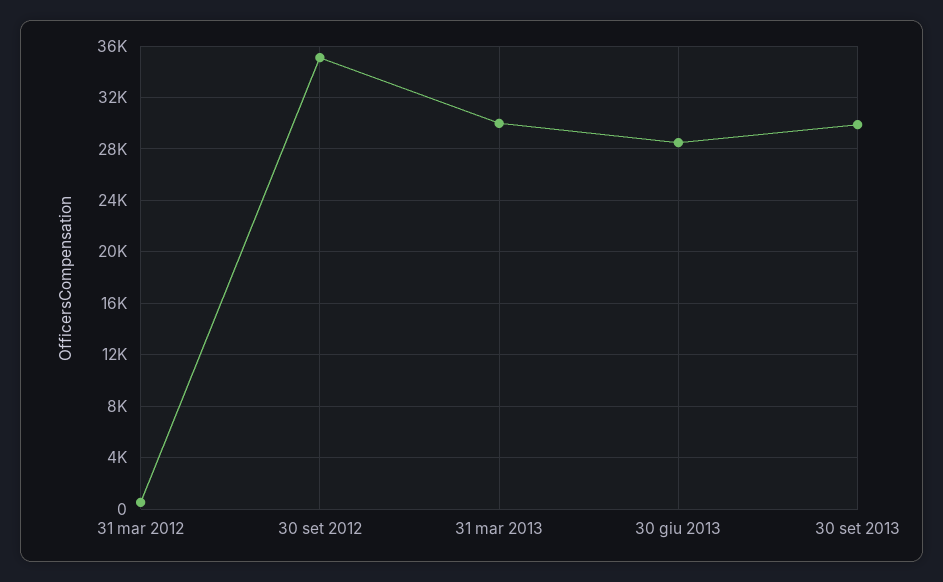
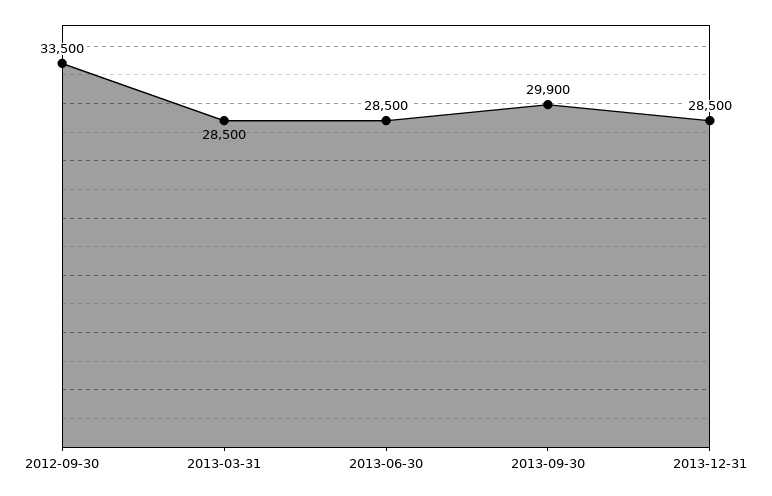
31 mar 2012: 500 -> none
30 set 2012: 35000 -> 33500
31 mar 2013: 30000 -> 28500
2013-12-31: none -> 28500

